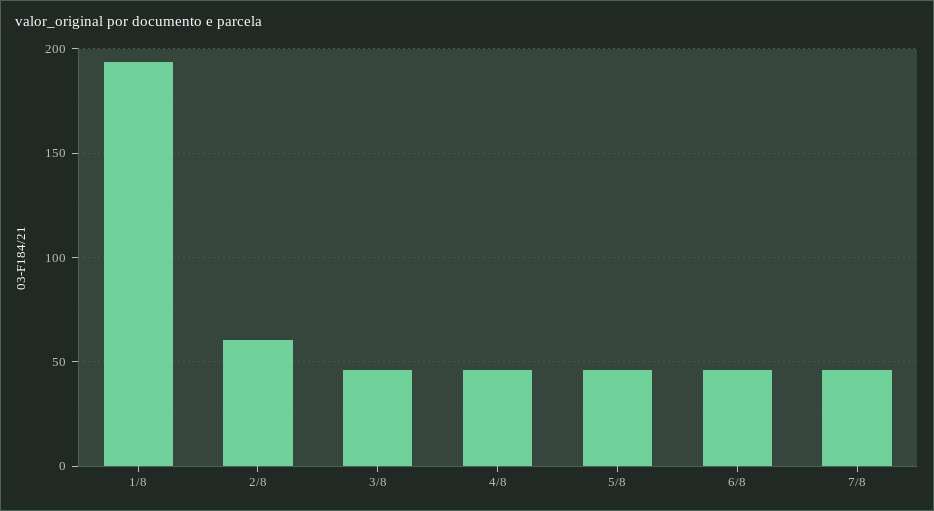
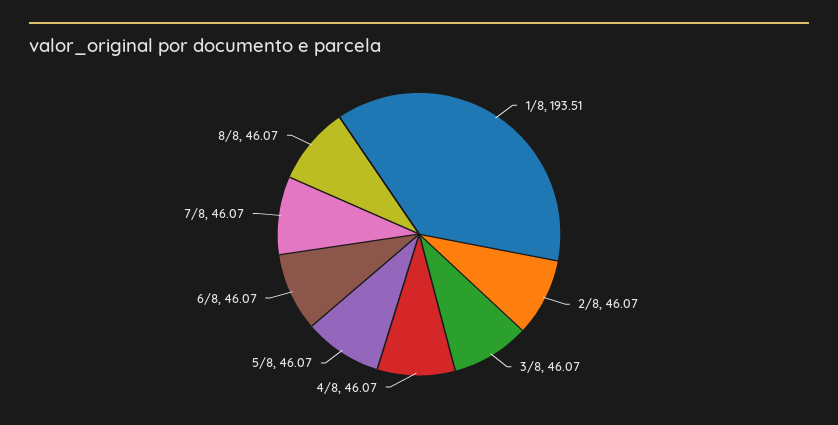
2/8: 60 -> 46.07
8/8: none -> 46.07

